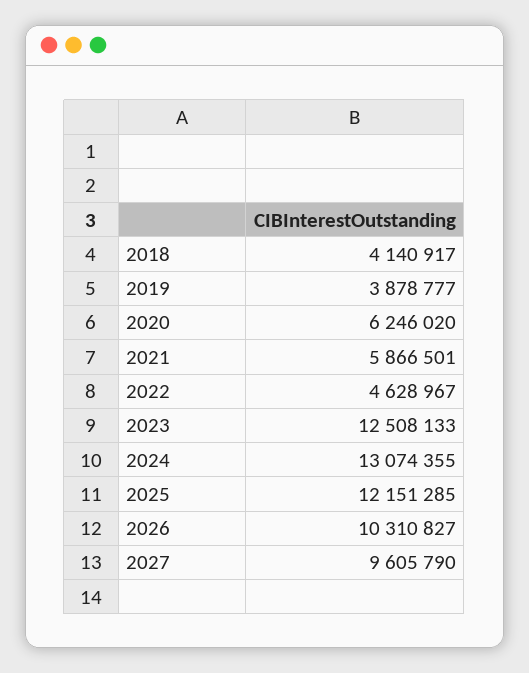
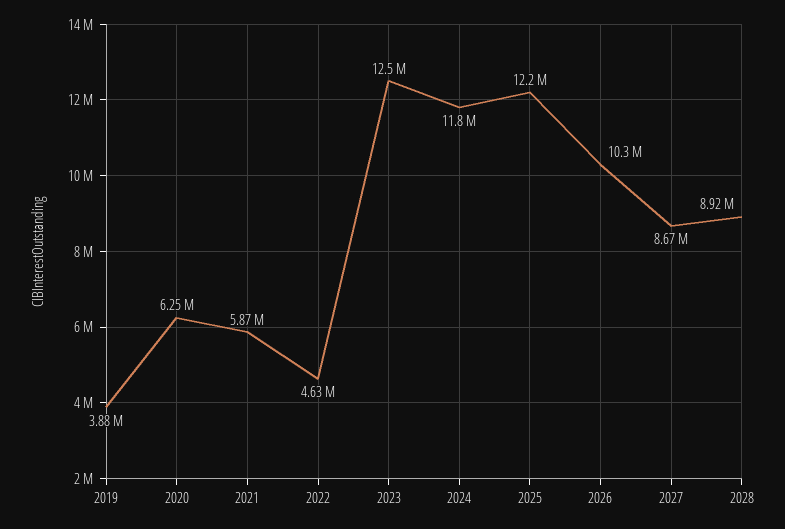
2018: 4140917 -> none
2024: 13074355 -> 11800000
2027: 9605790 -> 8670000
2028: none -> 8920000

